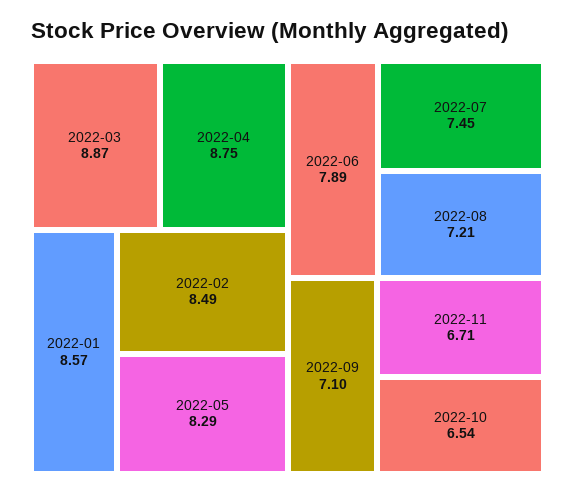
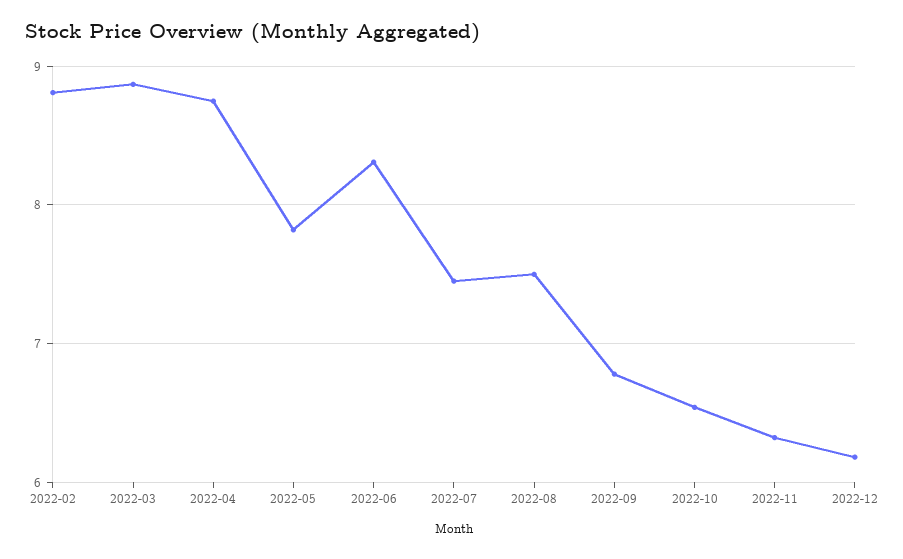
2022-01: 8.57 -> none
2022-02: 8.49 -> 8.8
2022-05: 8.29 -> 7.8
2022-06: 7.89 -> 8.3
2022-08: 7.21 -> 7.5
2022-09: 7.1 -> 6.8
2022-11: 6.71 -> 6.3
2022-12: none -> 6.2

